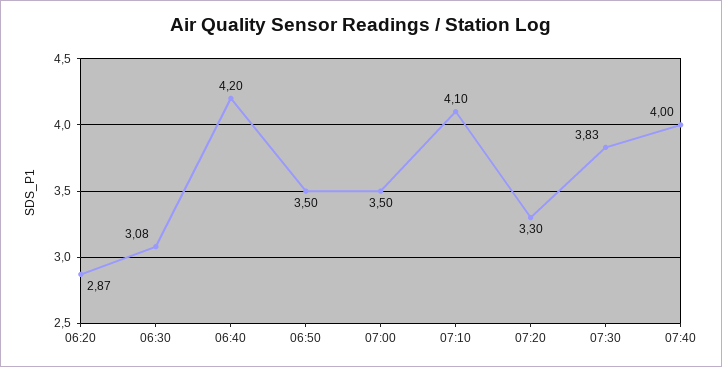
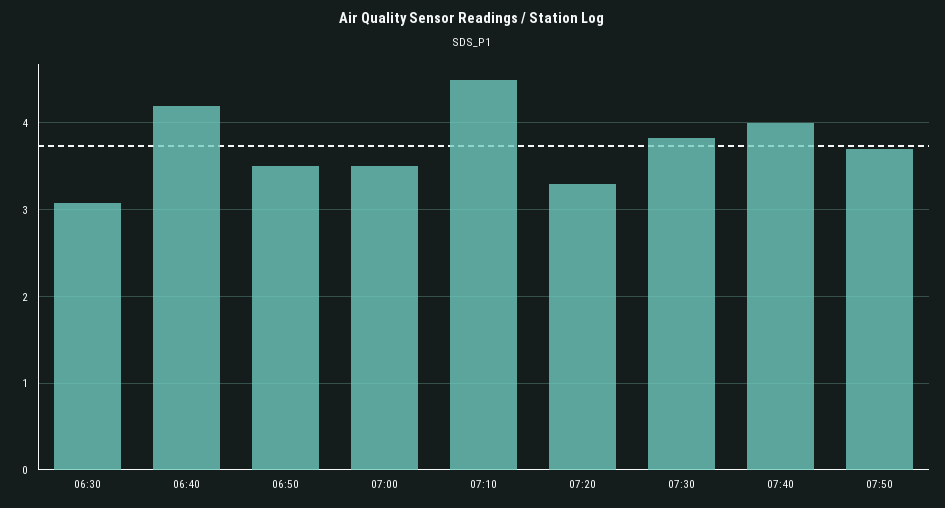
06:20: 2.87 -> none
07:10: 4.1 -> 4.5
07:50: none -> 3.7

